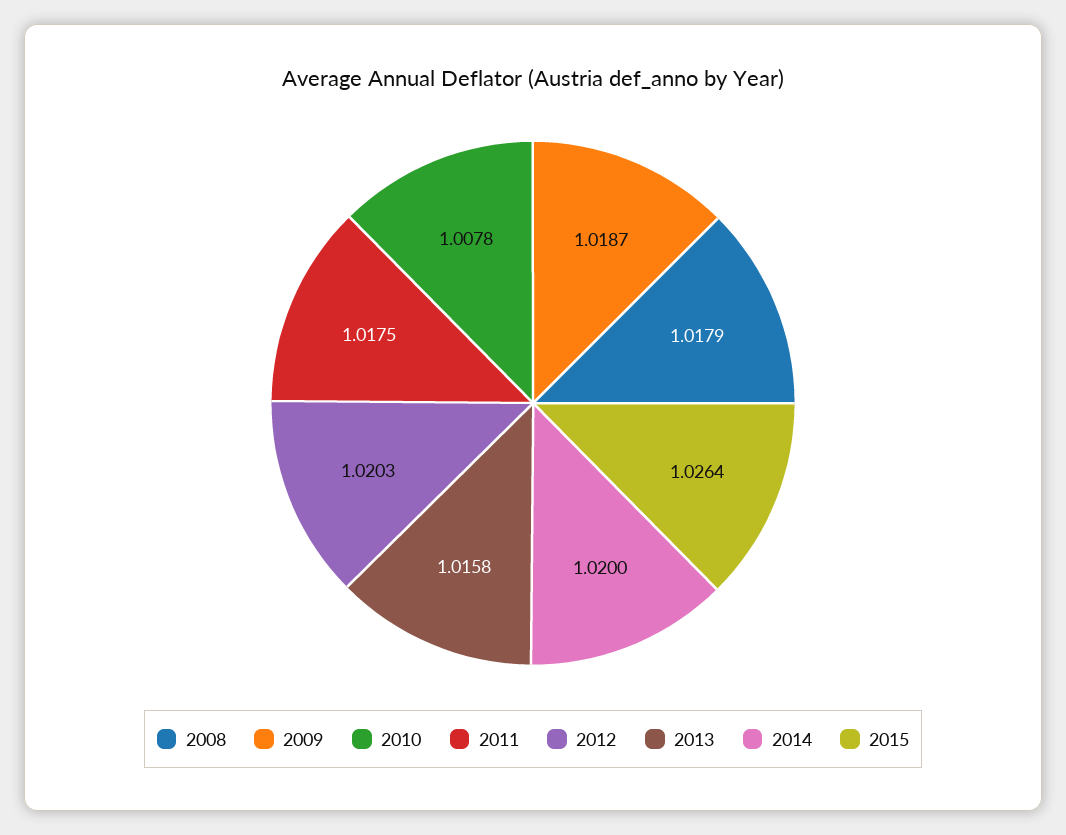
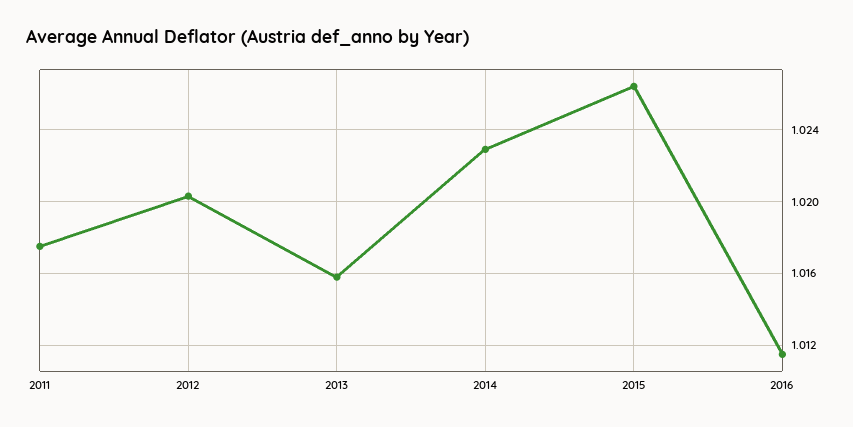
2008: 1.0179 -> none
2009: 1.0187 -> none
2010: 1.0078 -> none
2014: 1.02 -> 1.023
2016: none -> 1.0115

